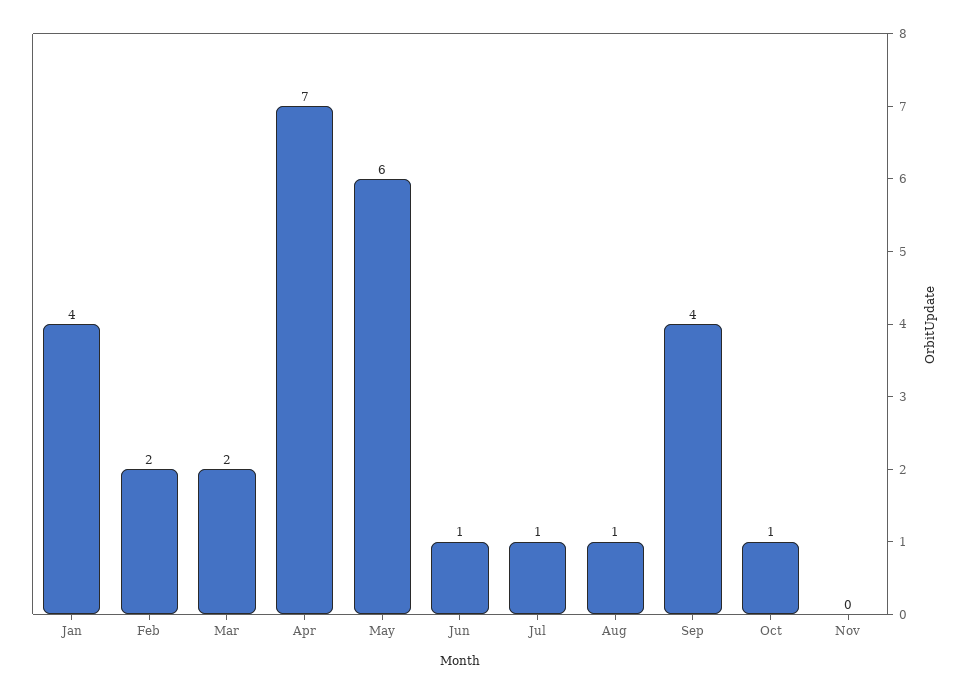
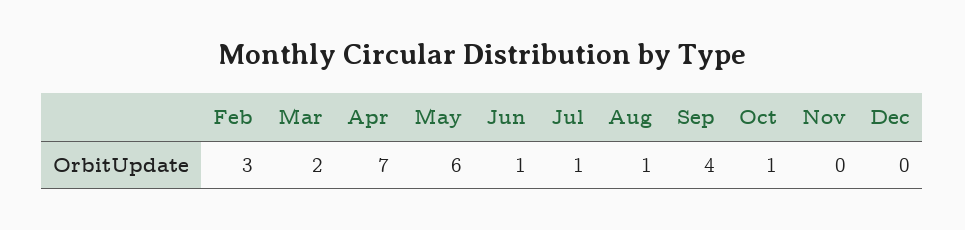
Jan: 4 -> none
Feb: 2 -> 3
Dec: none -> 0

